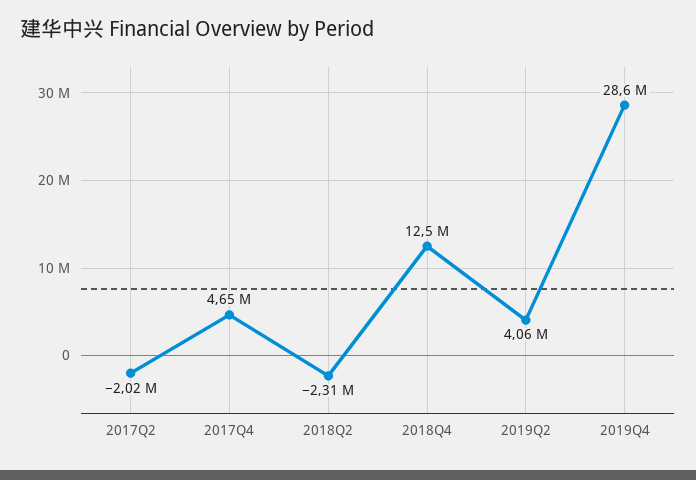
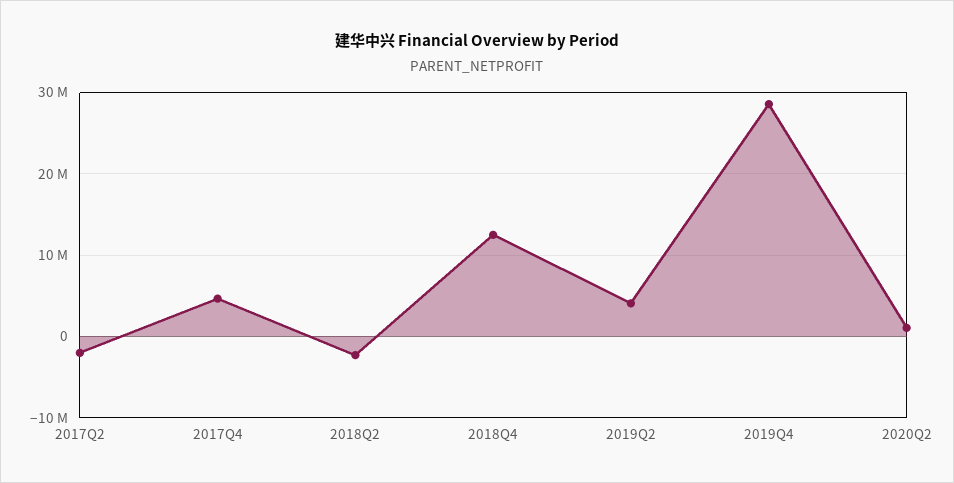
2020Q2: none -> 1000000

